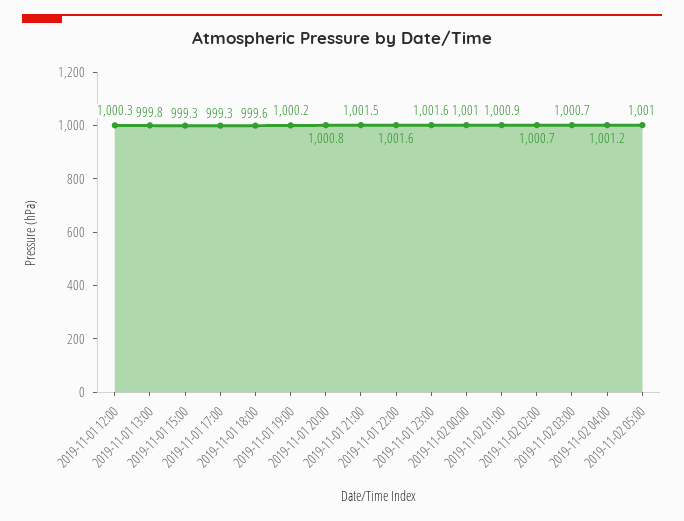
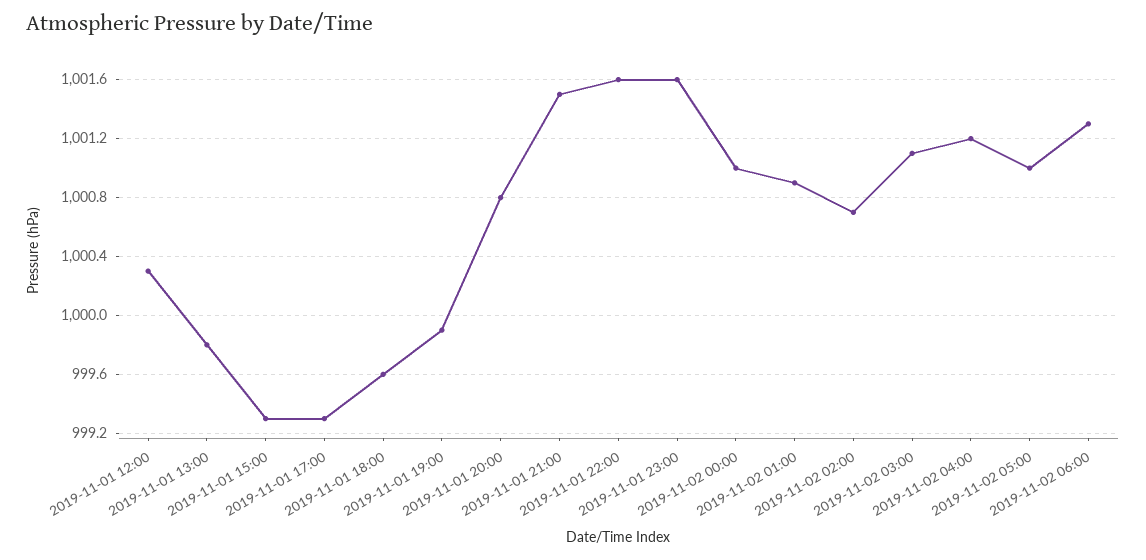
2019-11-01 19:00: 1000.2 -> 999.9
2019-11-02 03:00: 1000.7 -> 1001.1
2019-11-02 06:00: none -> 1001.3

